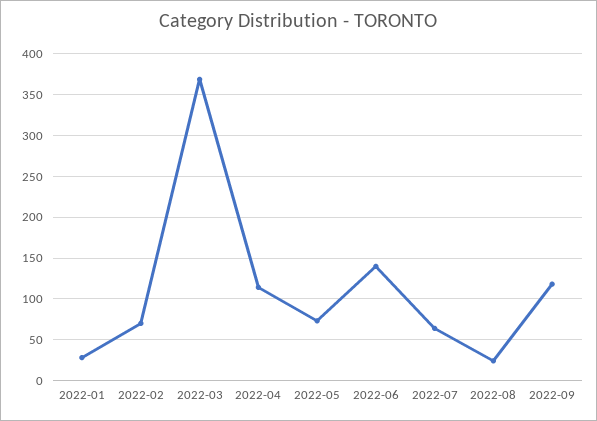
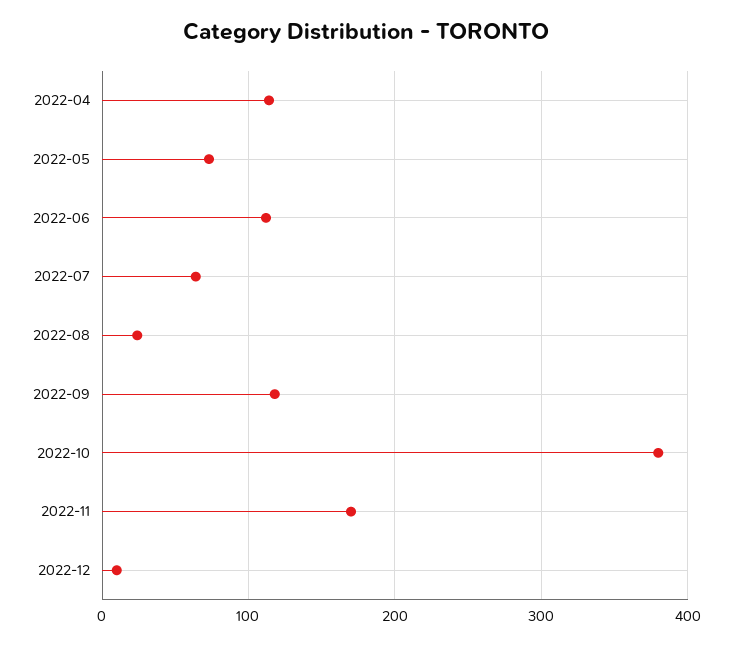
2022-01: 30 -> none
2022-02: 70 -> none
2022-03: 370 -> none
2022-06: 140 -> 110
2022-10: none -> 380
2022-11: none -> 170
2022-12: none -> 10

